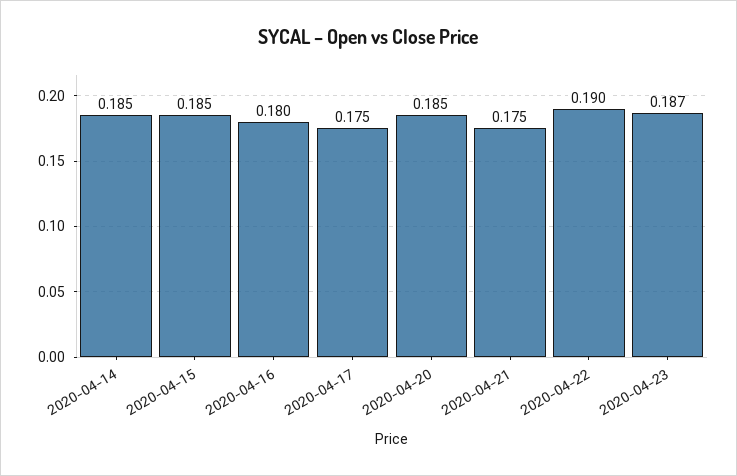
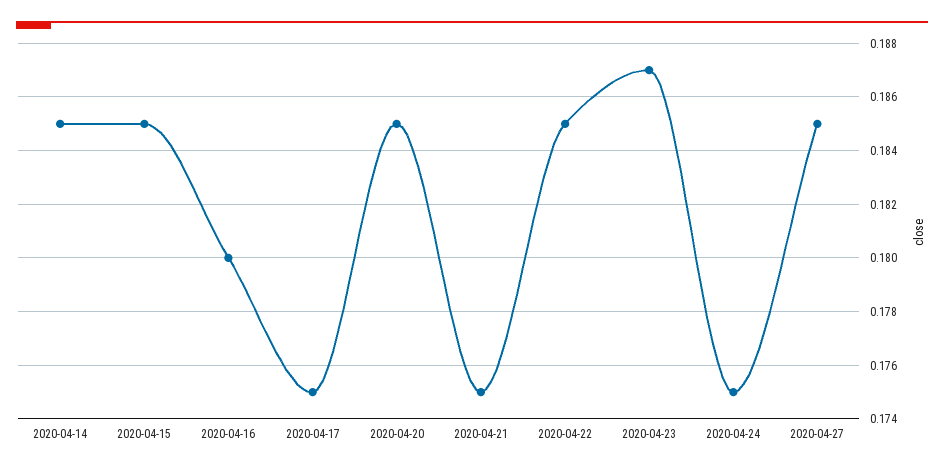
2020-04-22: 0.19 -> 0.185
2020-04-24: none -> 0.175
2020-04-27: none -> 0.185

